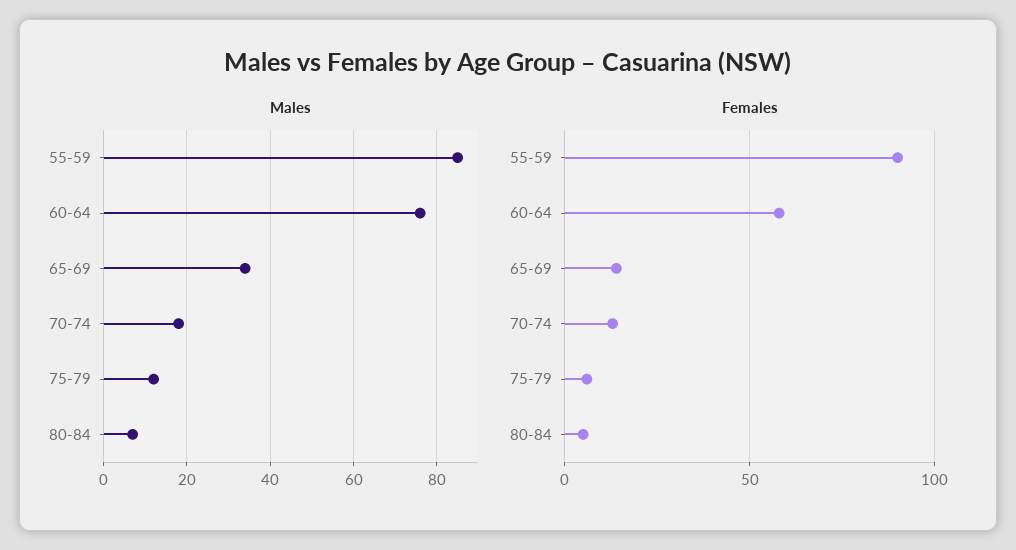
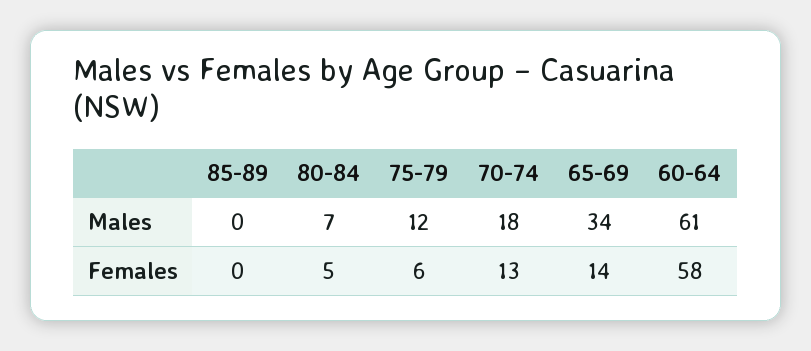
Males, 55-59: 85 -> none
Males, 60-64: 75 -> 61
Females, 55-59: 90 -> none
Males, 85-89: none -> 0
Females, 85-89: none -> 0

